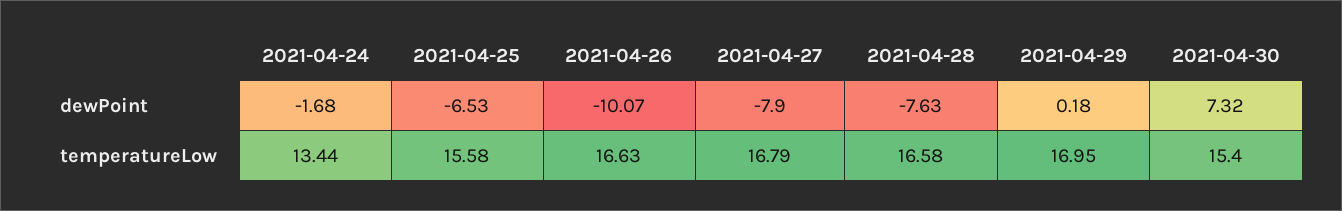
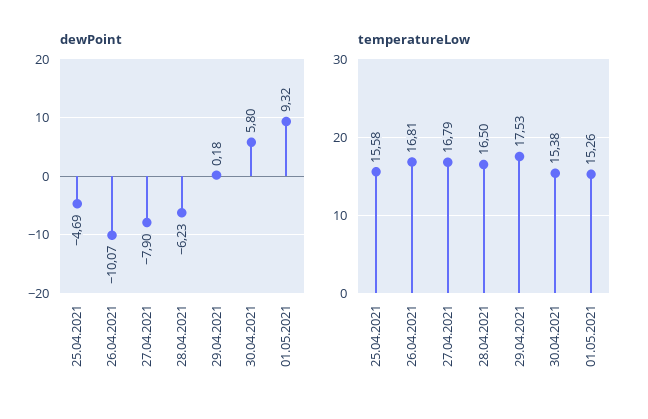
dewPoint, 2021-04-24: -1.68 -> none
dewPoint, 2021-04-25: -6.53 -> -4.69
dewPoint, 2021-04-28: -7.63 -> -6.23
dewPoint, 2021-04-30: 7.32 -> 5.8
temperatureLow, 2021-04-24: 13.44 -> none
temperatureLow, 2021-04-26: 16.63 -> 16.81
temperatureLow, 2021-04-28: 16.58 -> 16.5
temperatureLow, 2021-04-29: 16.95 -> 17.53
temperatureLow, 2021-04-30: 15.4 -> 15.38
dewPoint, 01.05.2021: none -> 9.32
temperatureLow, 01.05.2021: none -> 15.26

